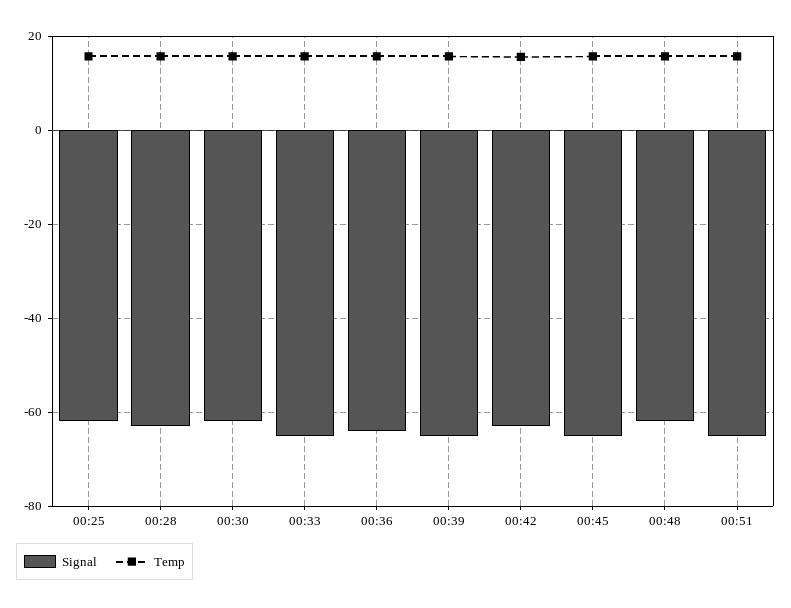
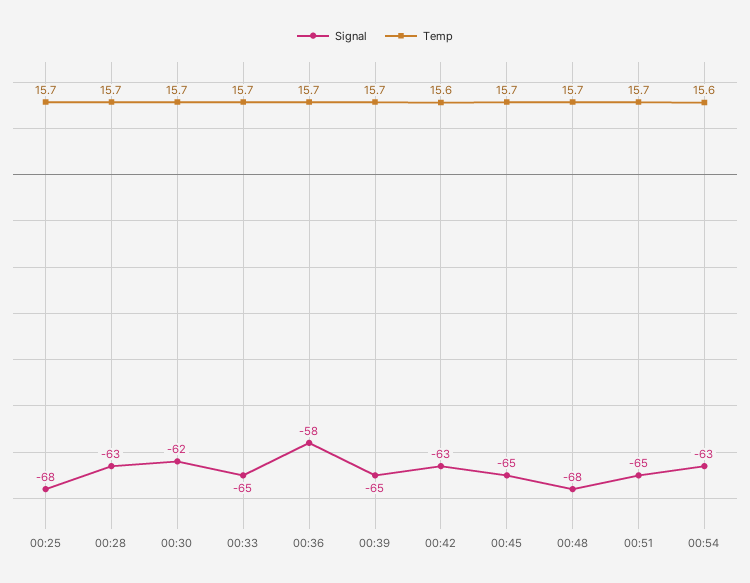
Signal, 00:25: -62 -> -68
Signal, 00:36: -64 -> -58
Signal, 00:48: -62 -> -68
Signal, 00:54: none -> -63
Temp, 00:54: none -> 15.6

